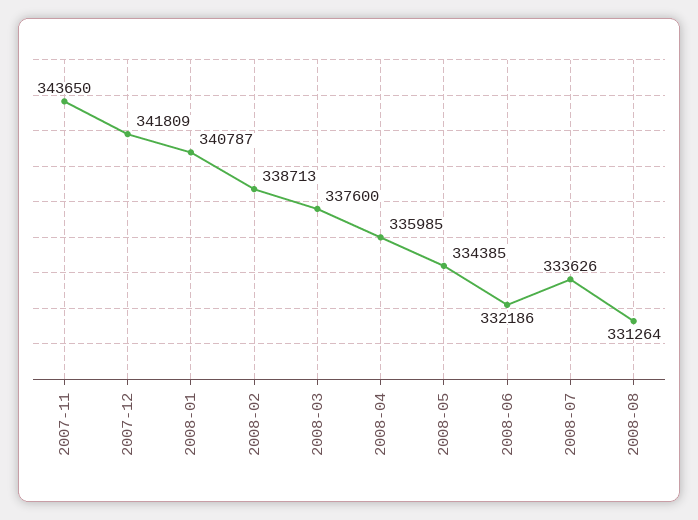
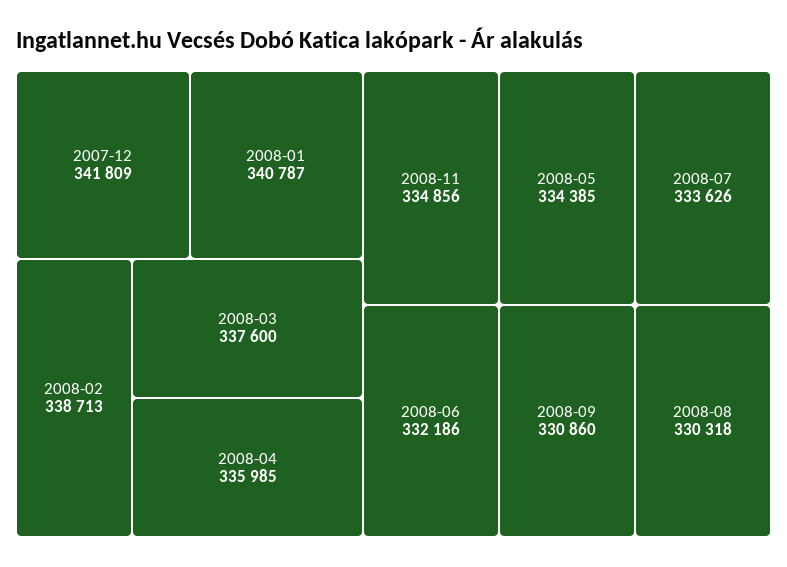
2007-11: 343650 -> none
2008-08: 331264 -> 330318
2008-11: none -> 334856
2008-09: none -> 330860

